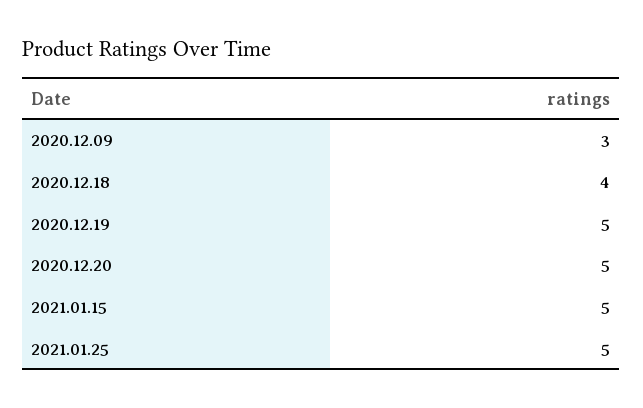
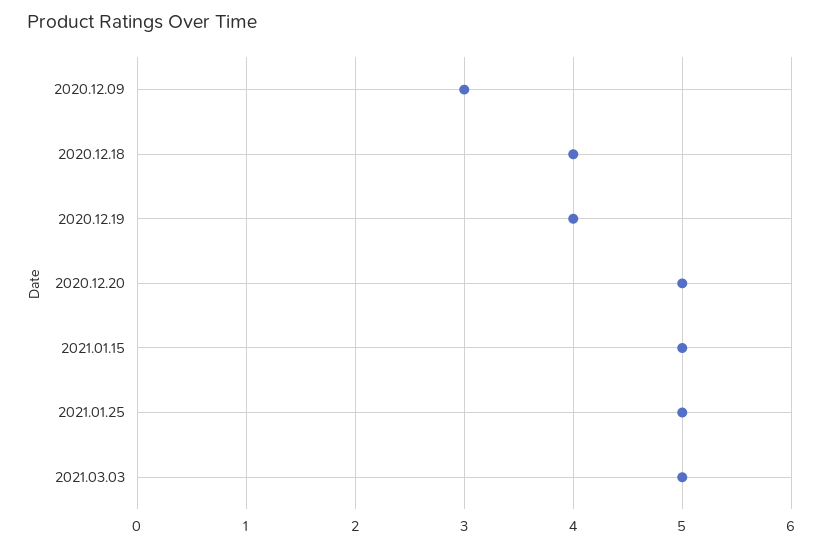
2020.12.19: 5 -> 4
2021.03.03: none -> 5

